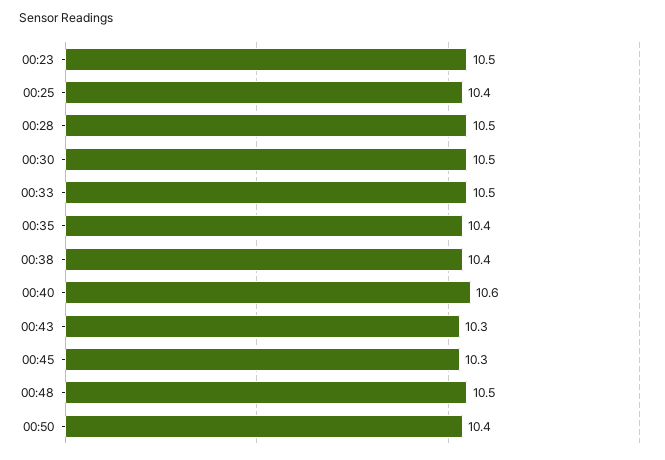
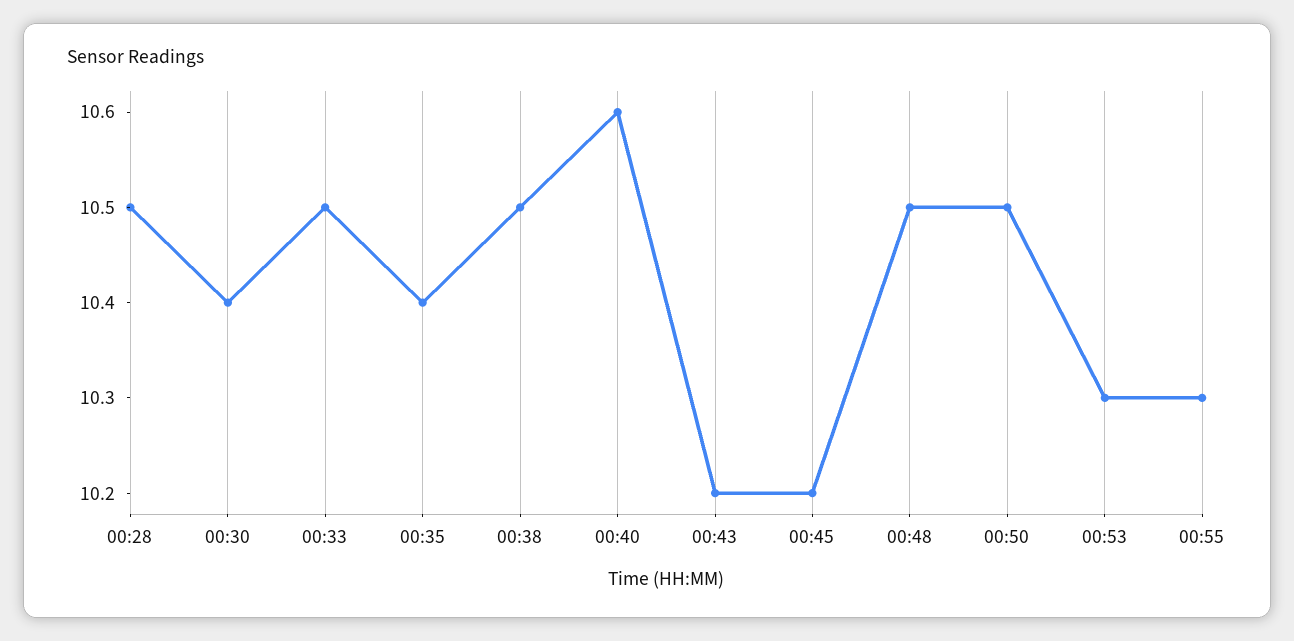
00:23: 10.5 -> none
00:25: 10.4 -> none
00:30: 10.5 -> 10.4
00:38: 10.4 -> 10.5
00:43: 10.3 -> 10.2
00:45: 10.3 -> 10.2
00:50: 10.4 -> 10.5
00:53: none -> 10.3
00:55: none -> 10.3

